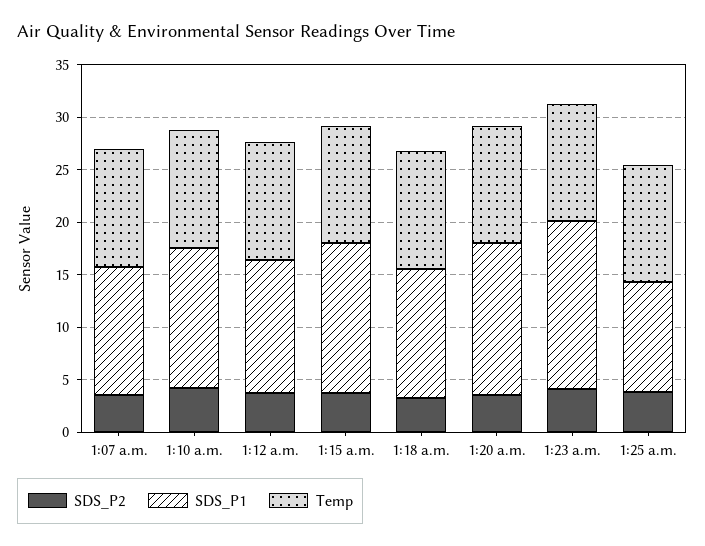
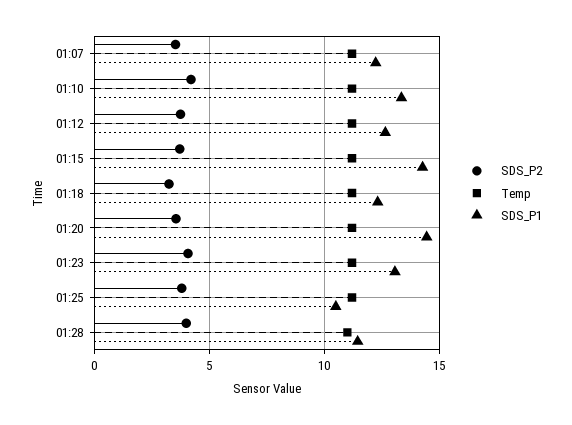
SDS_P1, 1:23 a.m.: 16 -> 13
SDS_P2, 01:28: none -> 4
Temp, 01:28: none -> 11
SDS_P1, 01:28: none -> 11.5

